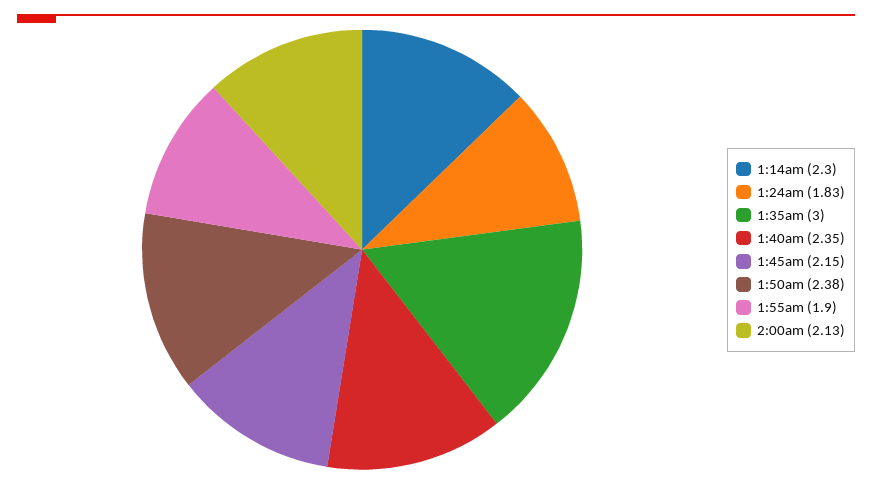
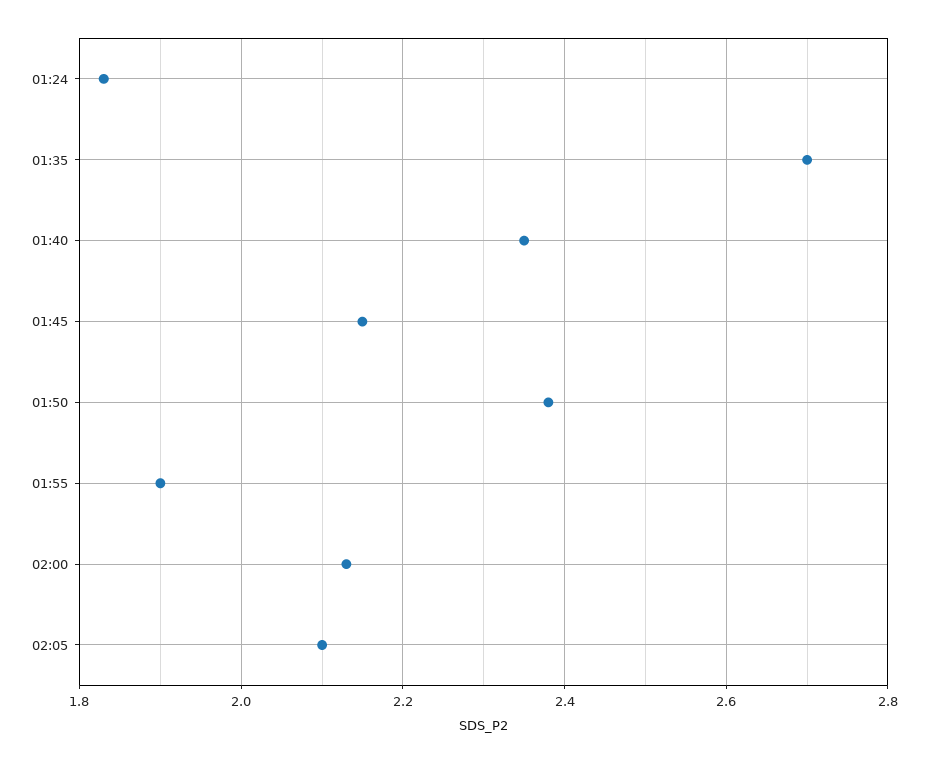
1:14am: 2.3 -> none
1:35am: 3 -> 2.7
02:05: none -> 2.1

